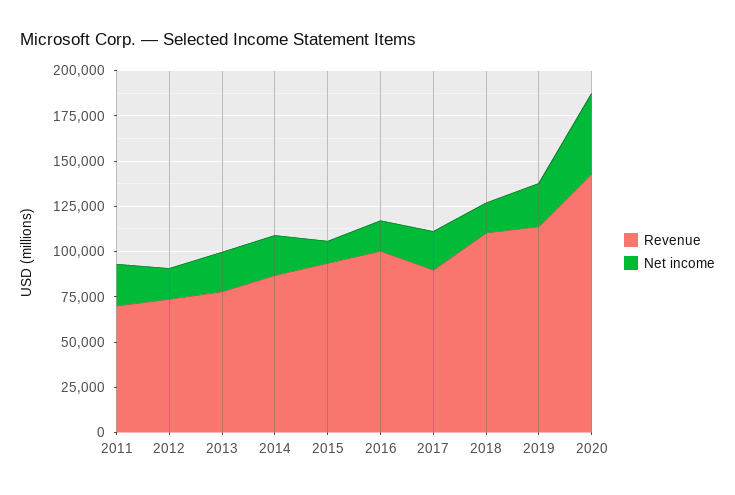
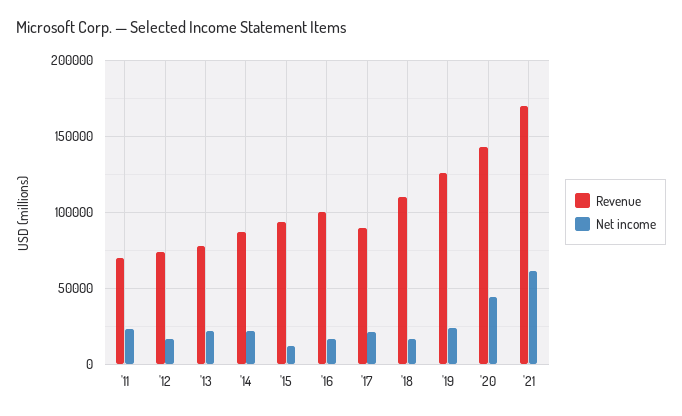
Revenue, 2019: 115000 -> 125000
Revenue, '21: none -> 170000
Net income, '21: none -> 60000

